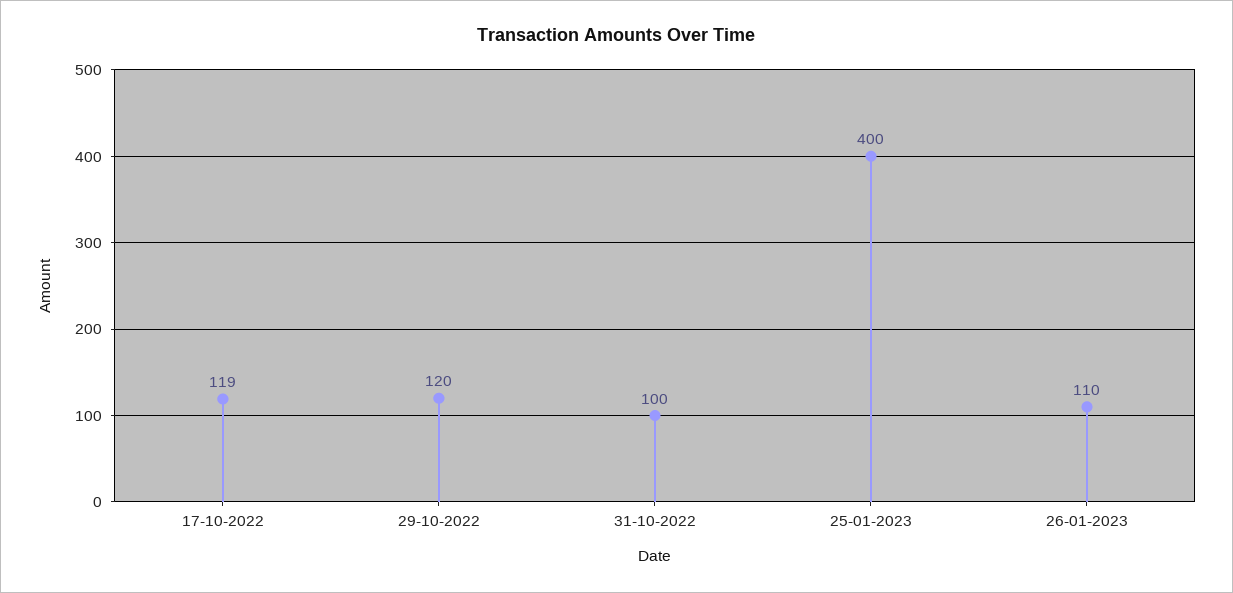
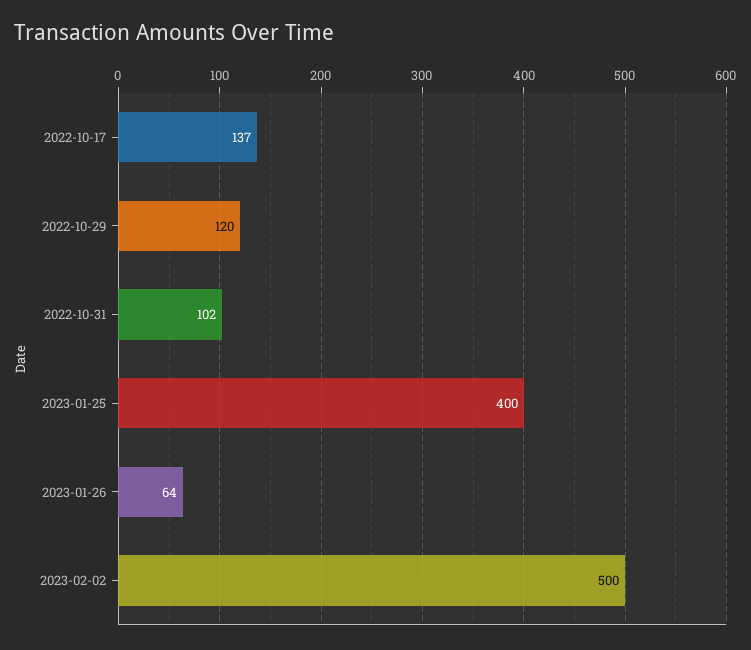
17-10-2022: 119 -> 137
31-10-2022: 100 -> 102
26-01-2023: 110 -> 64
2023-02-02: none -> 500

